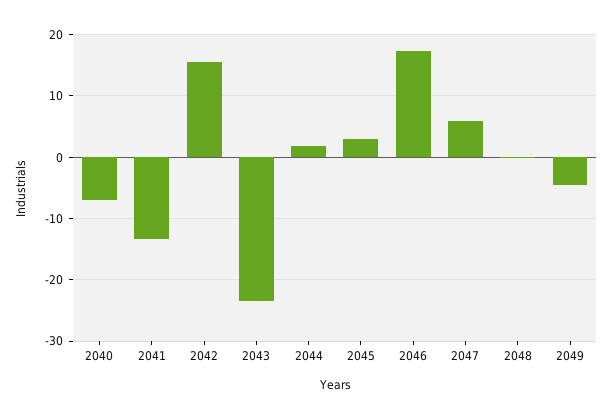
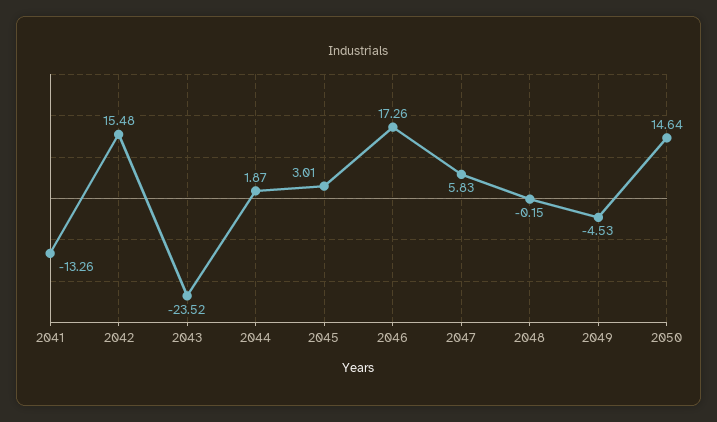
2040: -7 -> none
2050: none -> 14.64

